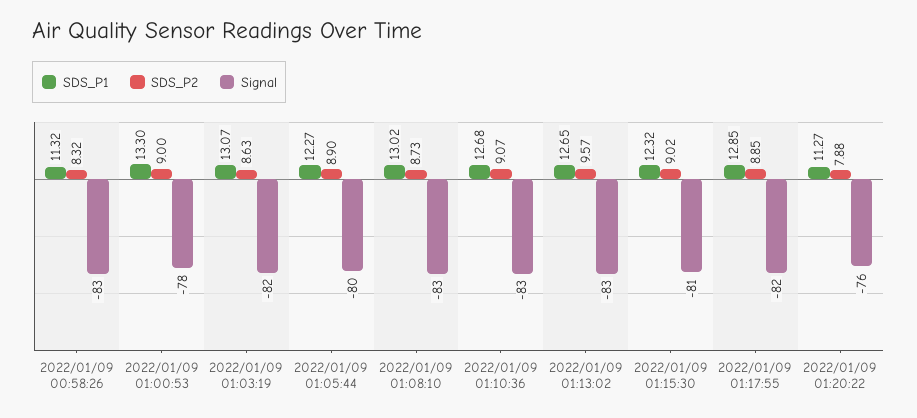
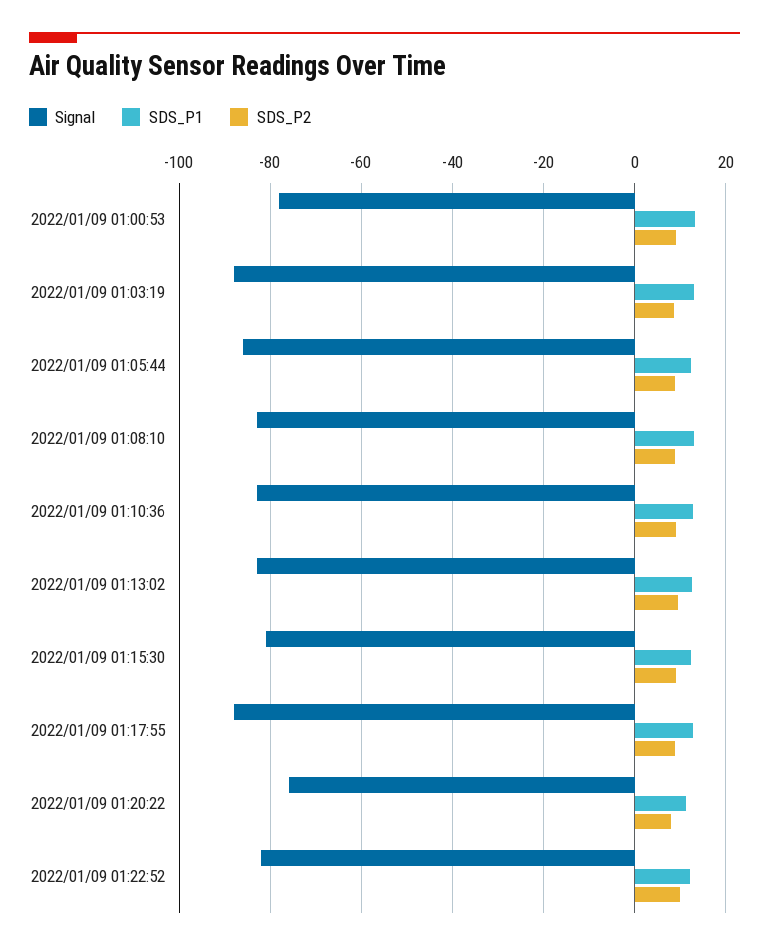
SDS_P1, 2022/01/09 00:58:26: 11.32 -> none
SDS_P2, 2022/01/09 00:58:26: 8.32 -> none
Signal, 2022/01/09 00:58:26: -83 -> none
Signal, 2022/01/09 01:03:19: -82 -> -88
Signal, 2022/01/09 01:05:44: -80 -> -86
Signal, 2022/01/09 01:17:55: -82 -> -88
Signal, 2022/01/09 01:22:52: none -> -82
SDS_P1, 2022/01/09 01:22:52: none -> 12
SDS_P2, 2022/01/09 01:22:52: none -> 10

